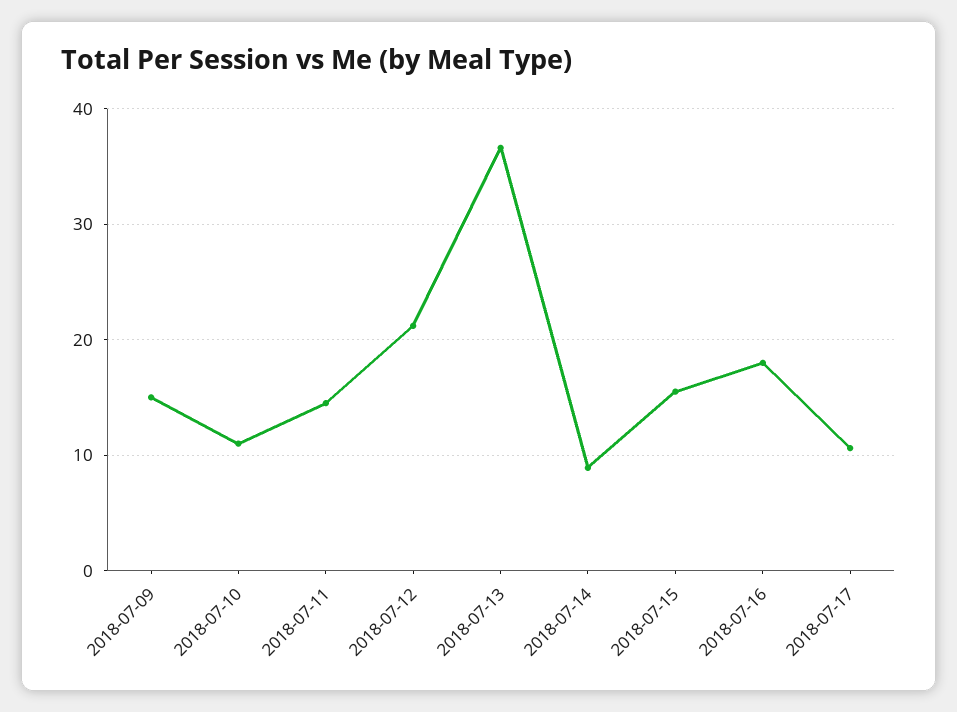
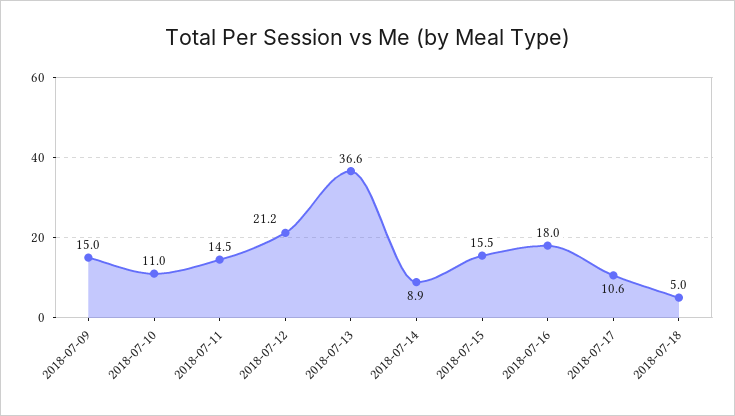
2018-07-18: none -> 5

